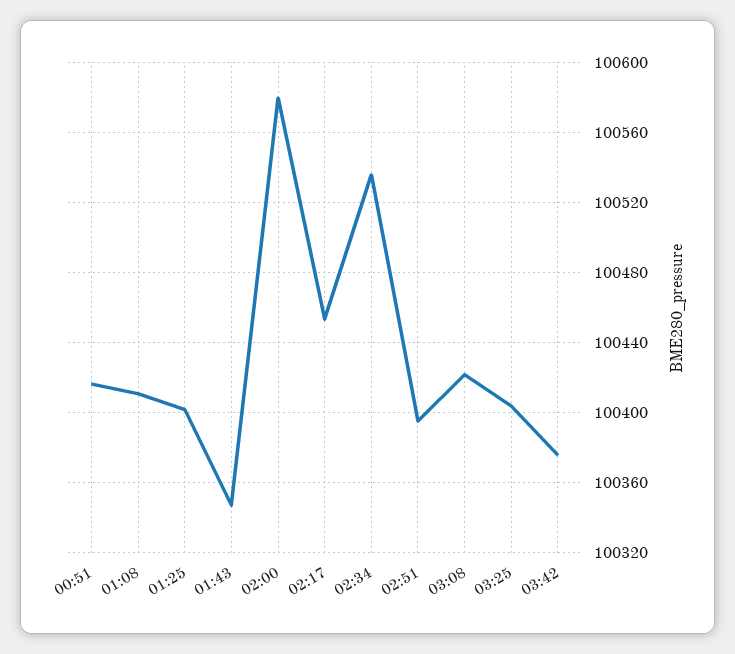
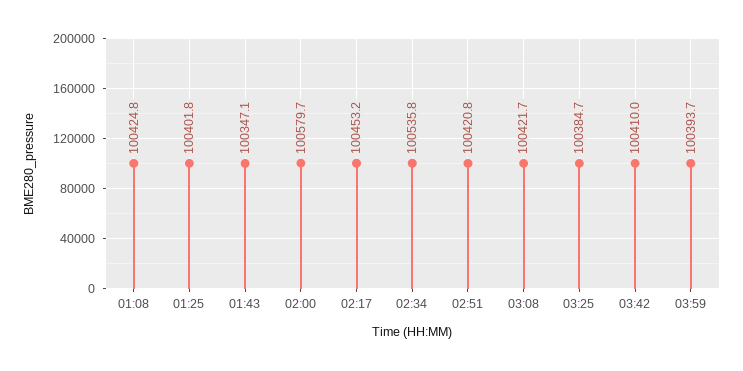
00:51: 100415 -> none
01:08: 100410 -> 100424.8
02:51: 100395 -> 100420.8
03:25: 100405 -> 100384.7
03:42: 100375 -> 100410
03:59: none -> 100393.7

